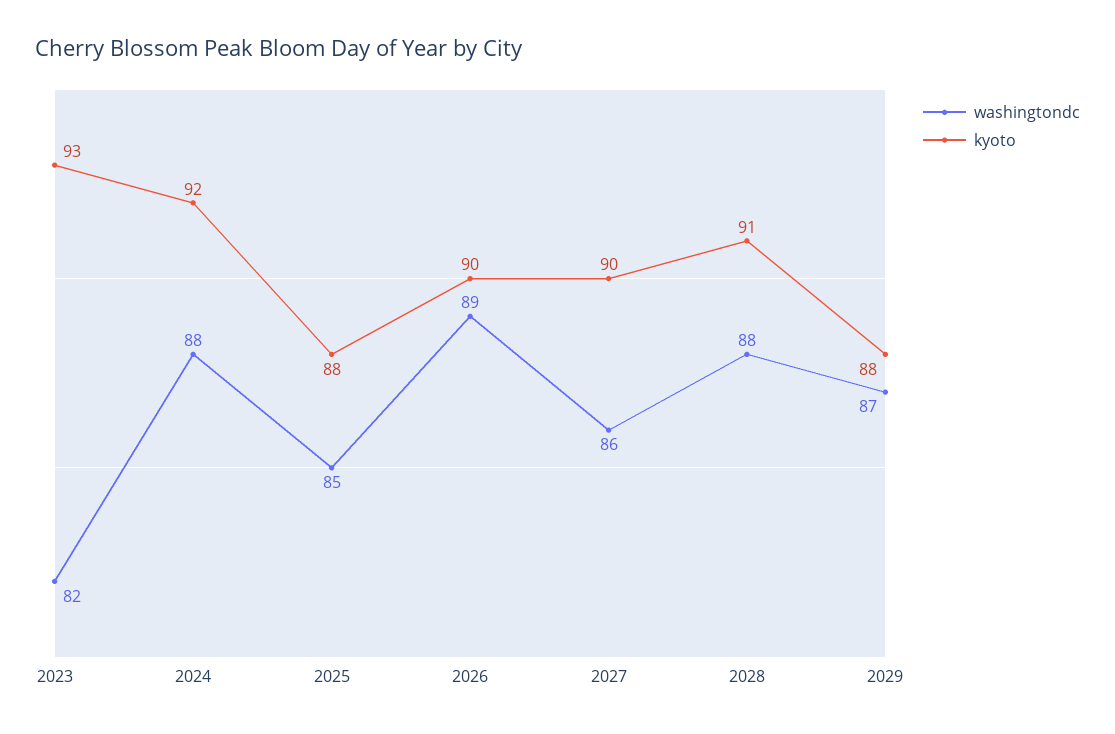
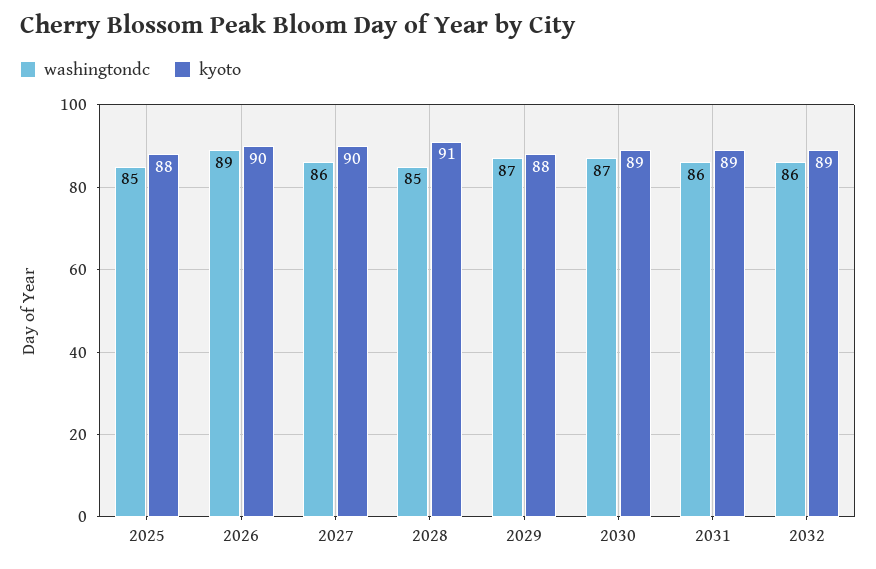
washingtondc, 2023: 82 -> none
kyoto, 2023: 93 -> none
washingtondc, 2024: 88 -> none
kyoto, 2024: 92 -> none
washingtondc, 2028: 88 -> 85
washingtondc, 2030: none -> 87
kyoto, 2030: none -> 89
washingtondc, 2031: none -> 86
kyoto, 2031: none -> 89
washingtondc, 2032: none -> 86
kyoto, 2032: none -> 89

